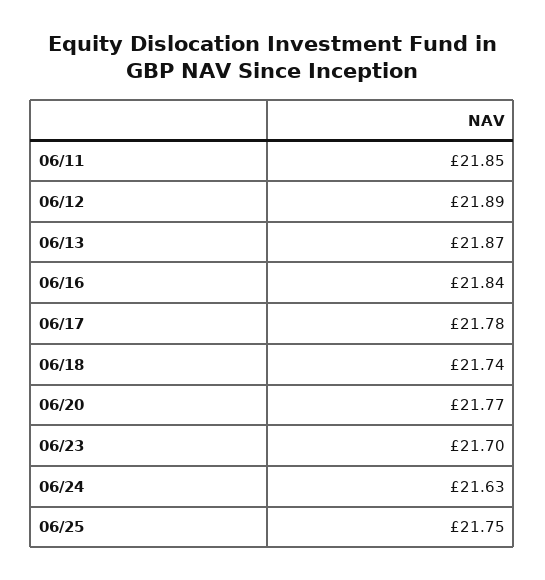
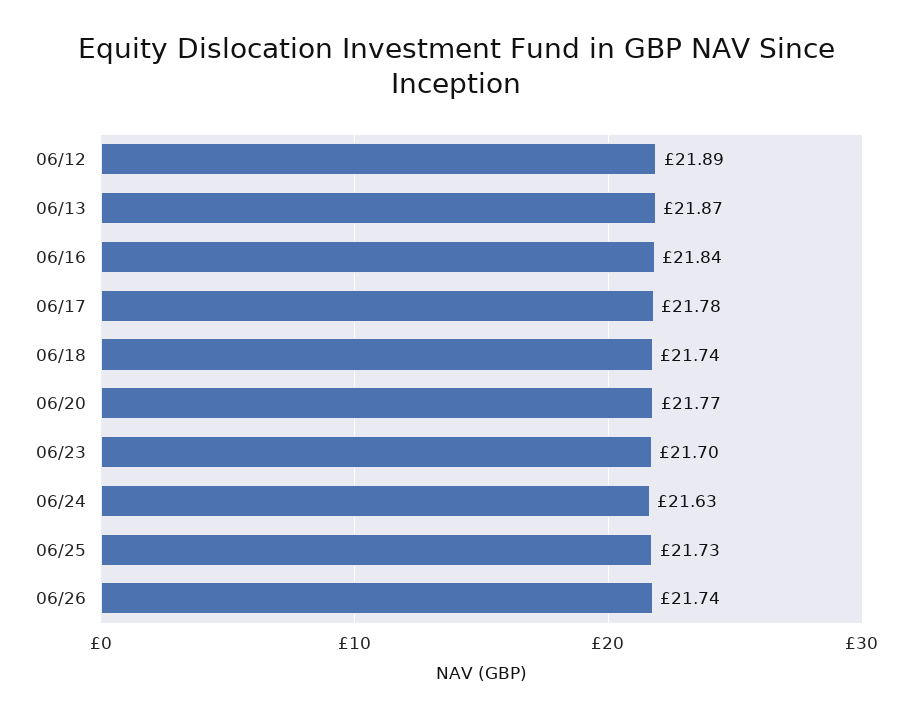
06/11: 21.85 -> none
06/25: 21.75 -> 21.73
06/26: none -> 21.74

